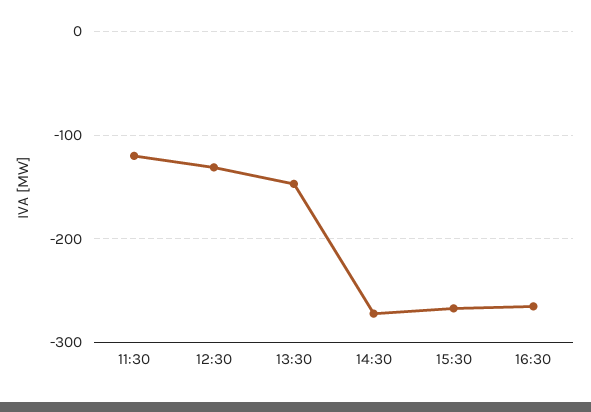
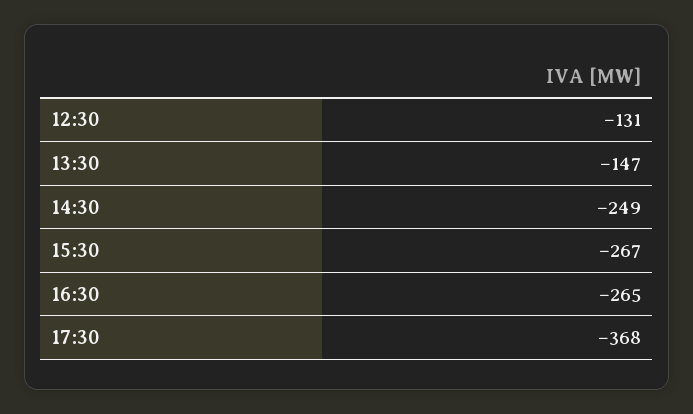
11:30: -120 -> none
14:30: -270 -> -249
17:30: none -> -368

